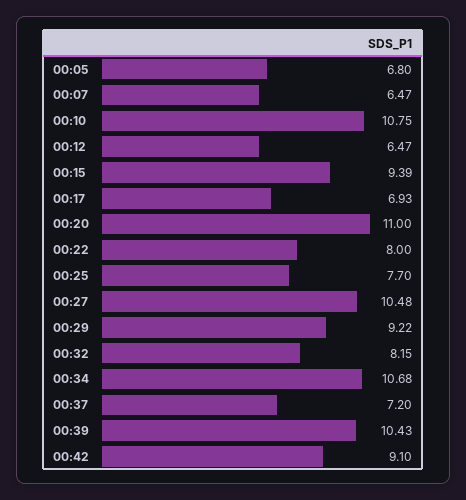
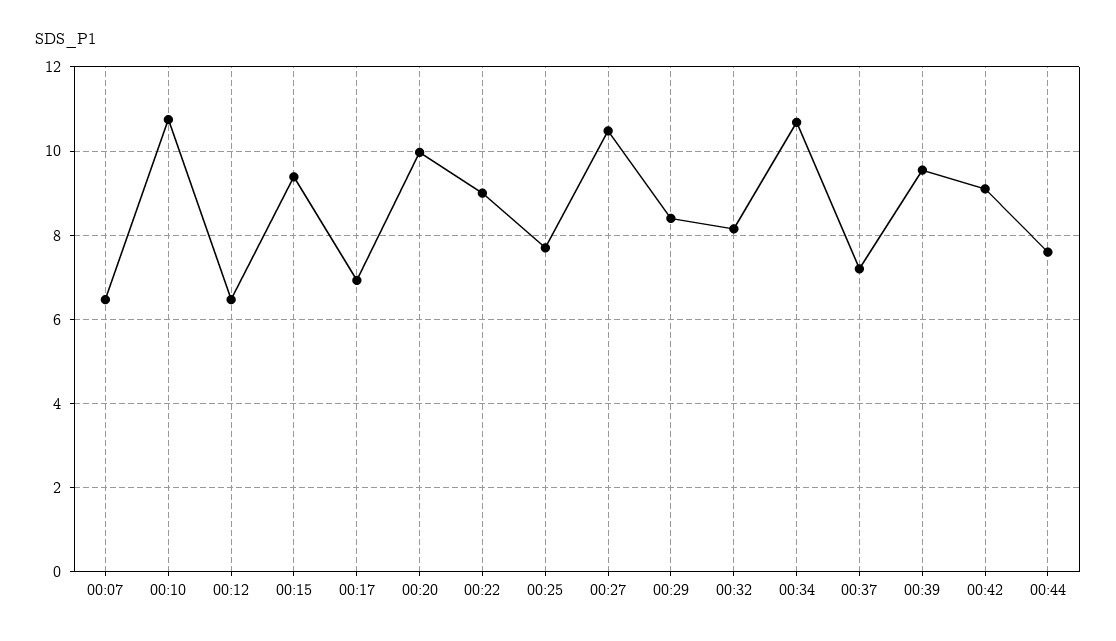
00:05: 6.8 -> none
00:20: 11 -> 10
00:22: 8 -> 9
00:29: 9.22 -> 8.4
00:39: 10.43 -> 9.6
00:44: none -> 7.6

